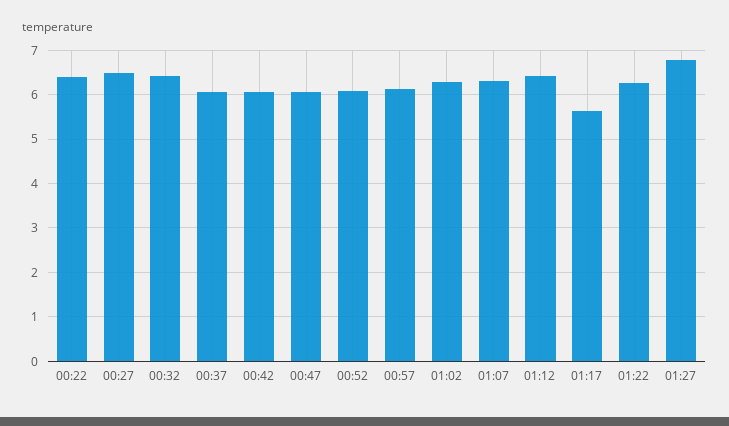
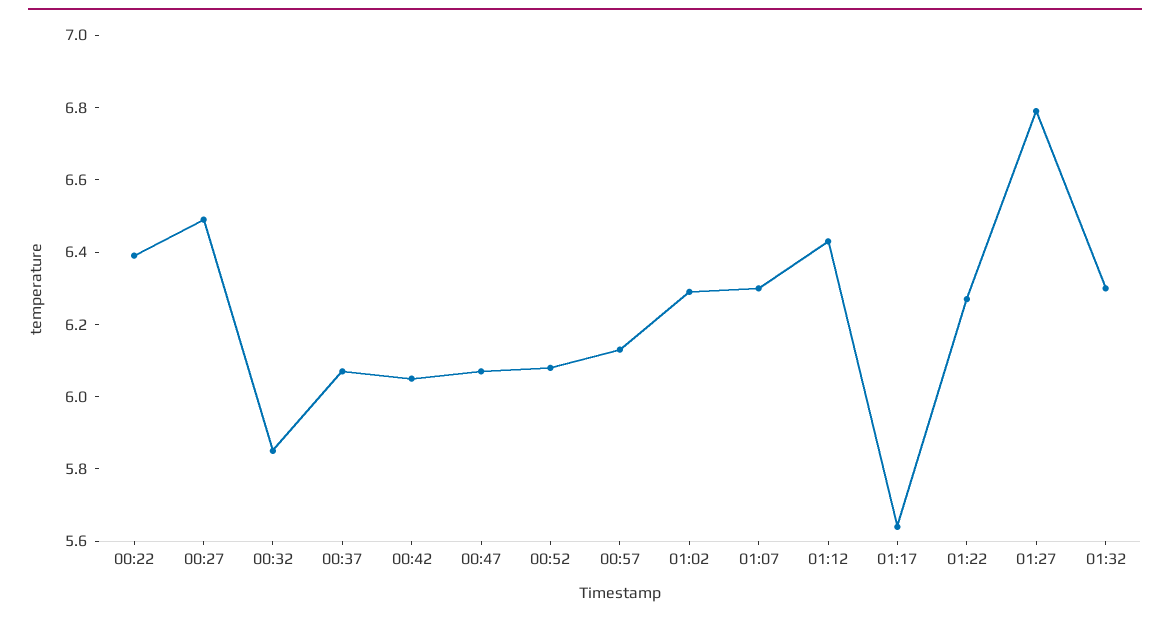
00:32: 6.4 -> 5.85
01:32: none -> 6.3

